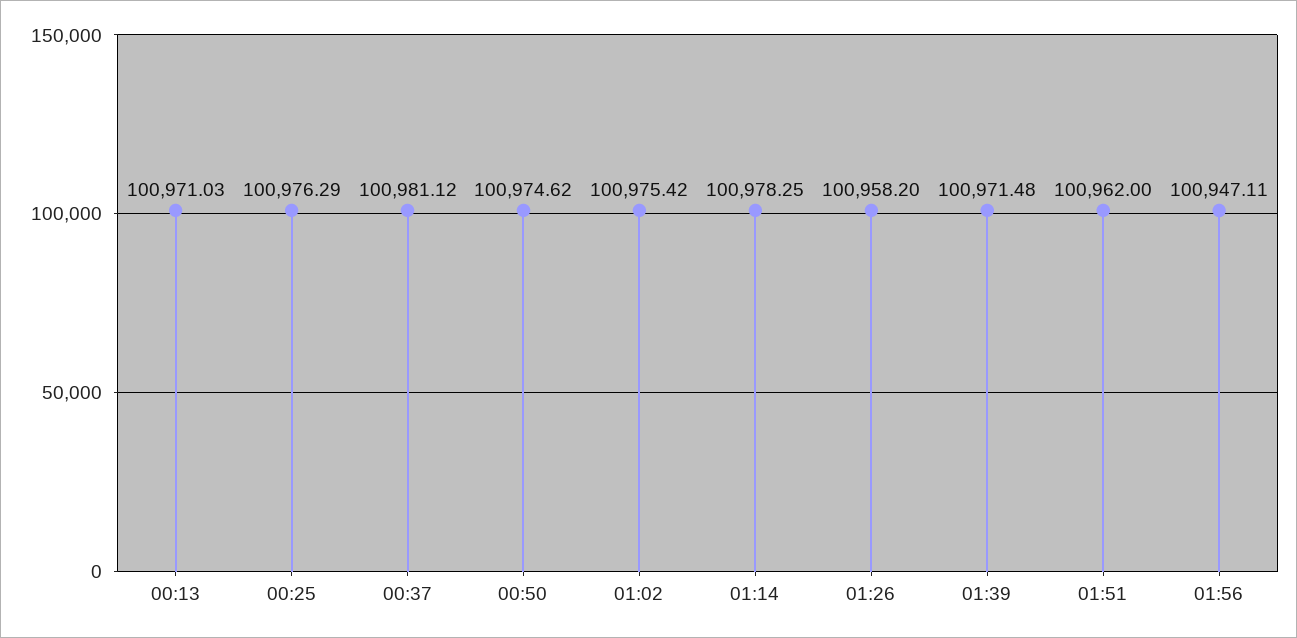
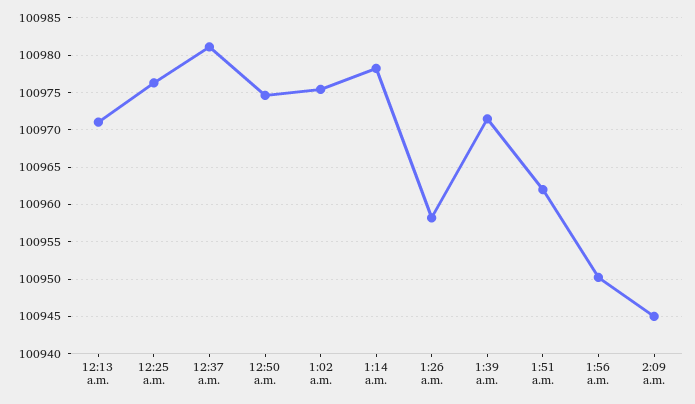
01:56: 100947.11 -> 100950
2:09 a.m.: none -> 100945

